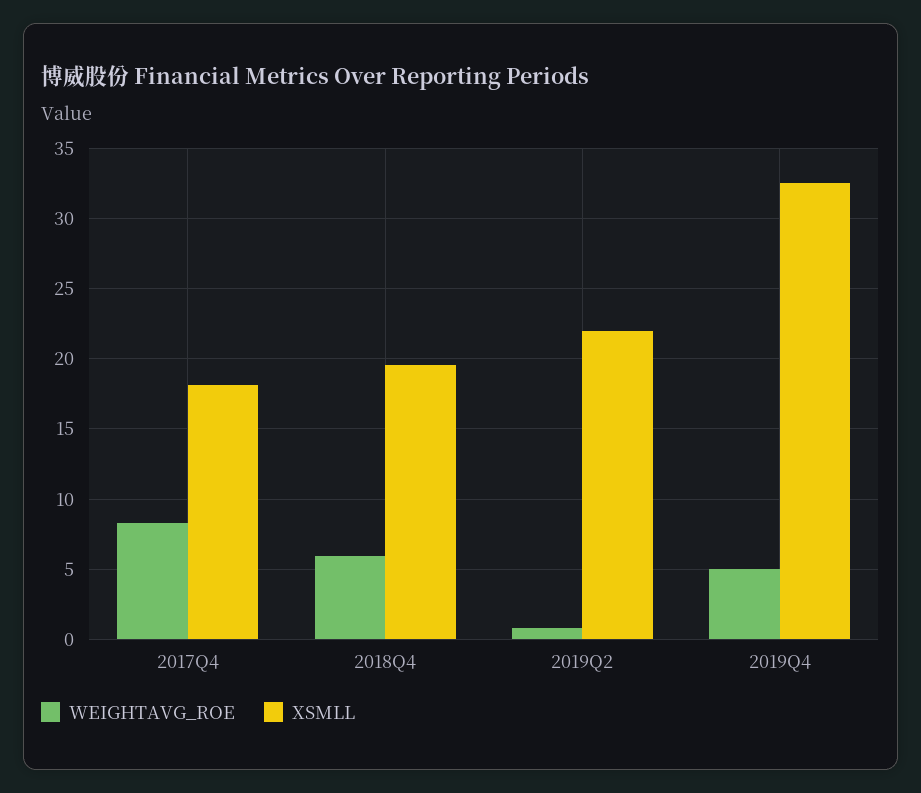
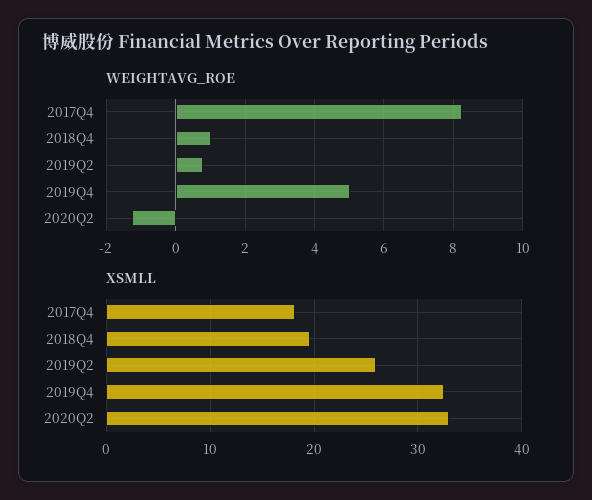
WEIGHTAVG_ROE, 2018Q4: 6 -> 1
XSMLL, 2019Q2: 22 -> 26
WEIGHTAVG_ROE, 2020Q2: none -> -1.2
XSMLL, 2020Q2: none -> 33

